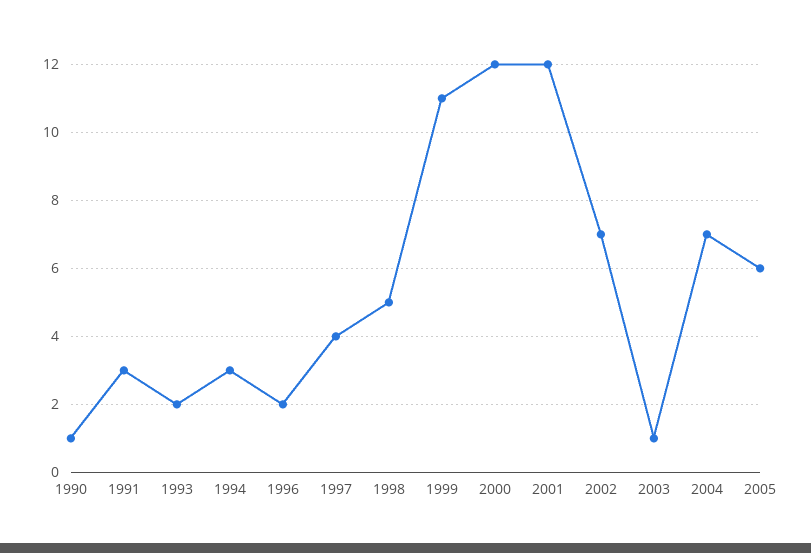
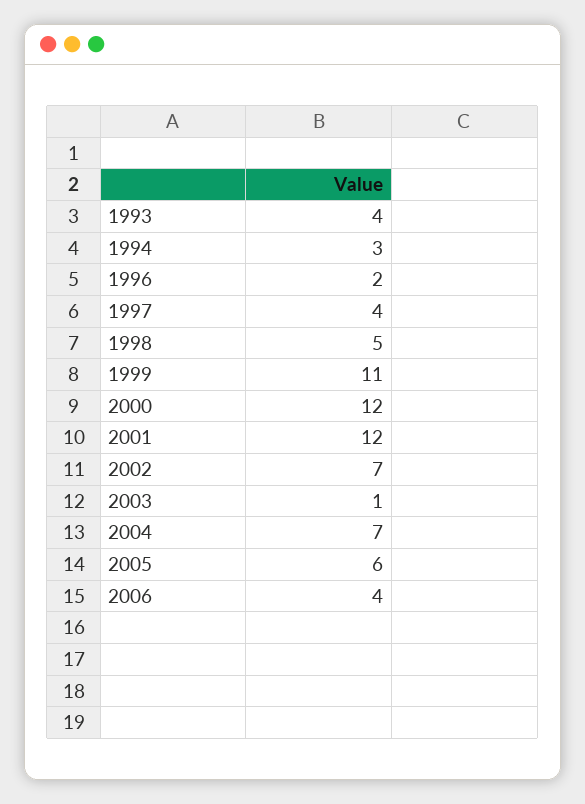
1990: 1 -> none
1991: 3 -> none
1993: 2 -> 4
2006: none -> 4

